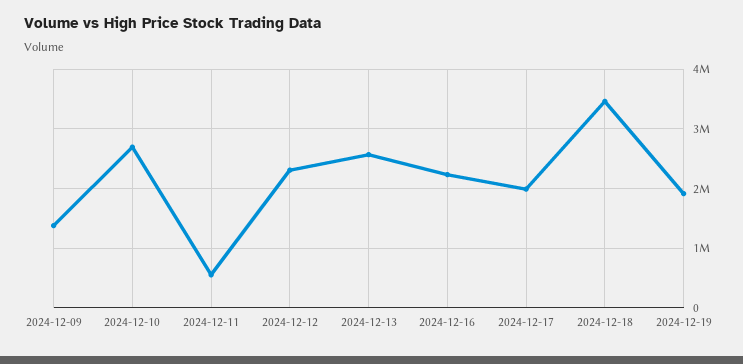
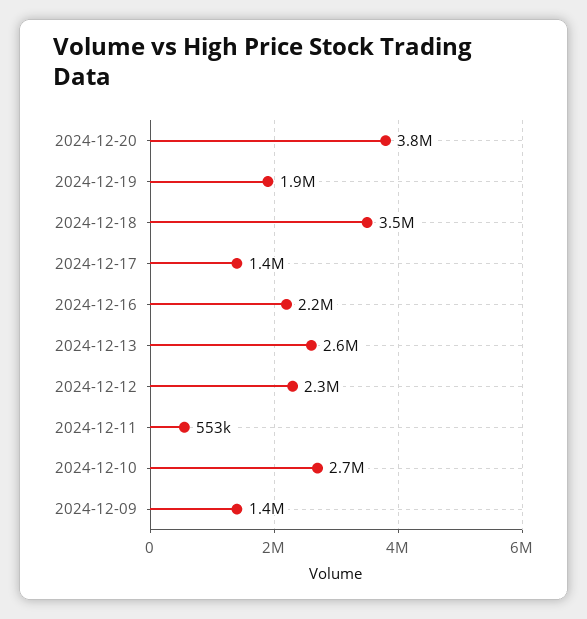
2024-12-17: 2000000 -> 1400000
2024-12-20: none -> 3800000

